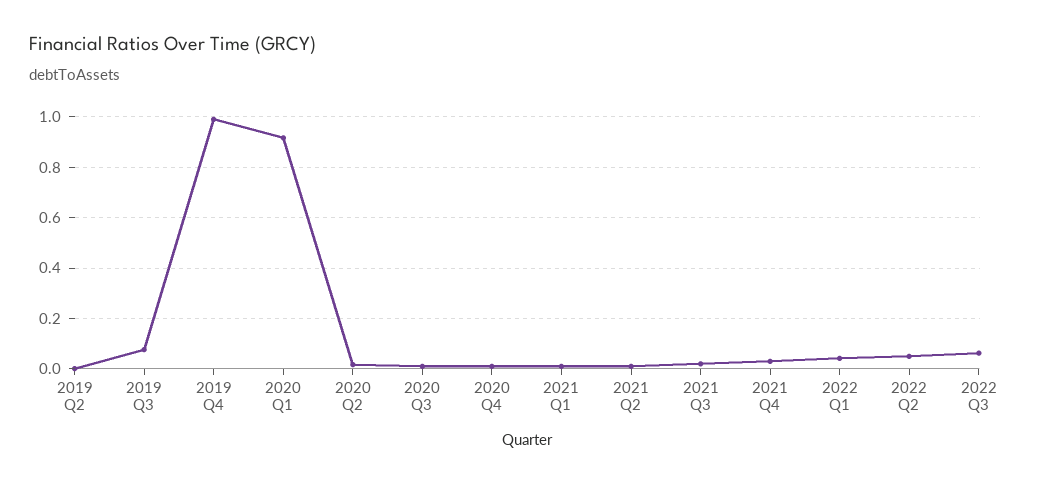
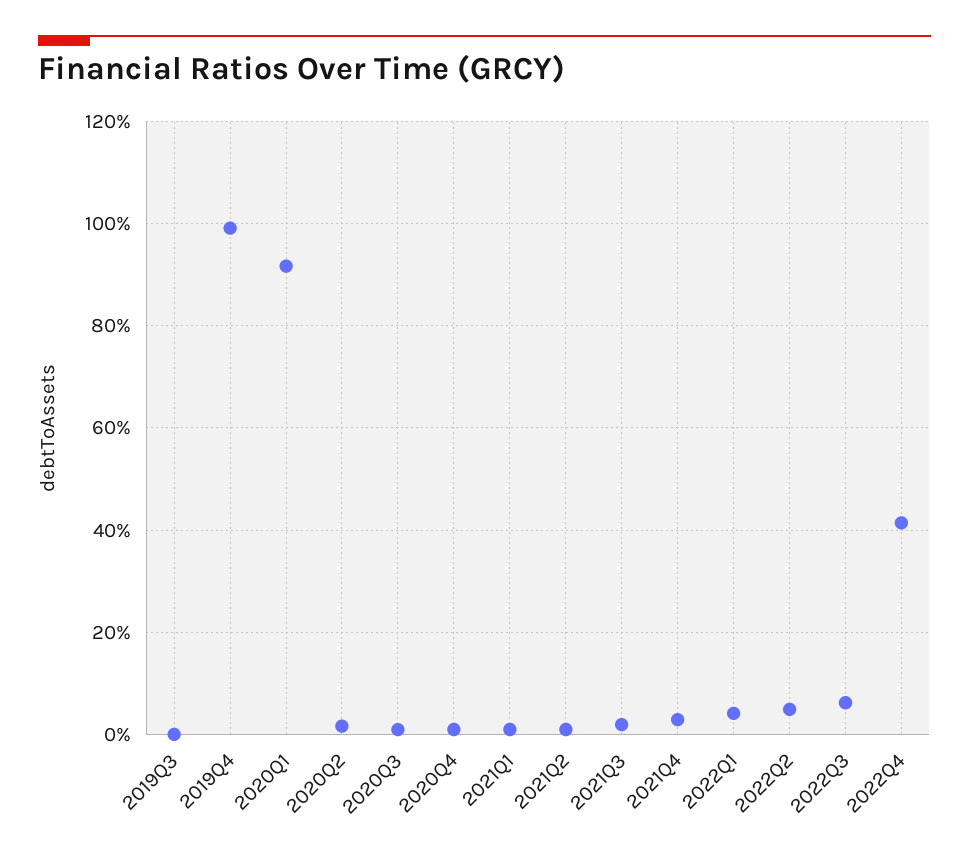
2019 Q2: 0 -> none
2019 Q3: 0.075 -> 0
2022Q4: none -> 0.42

